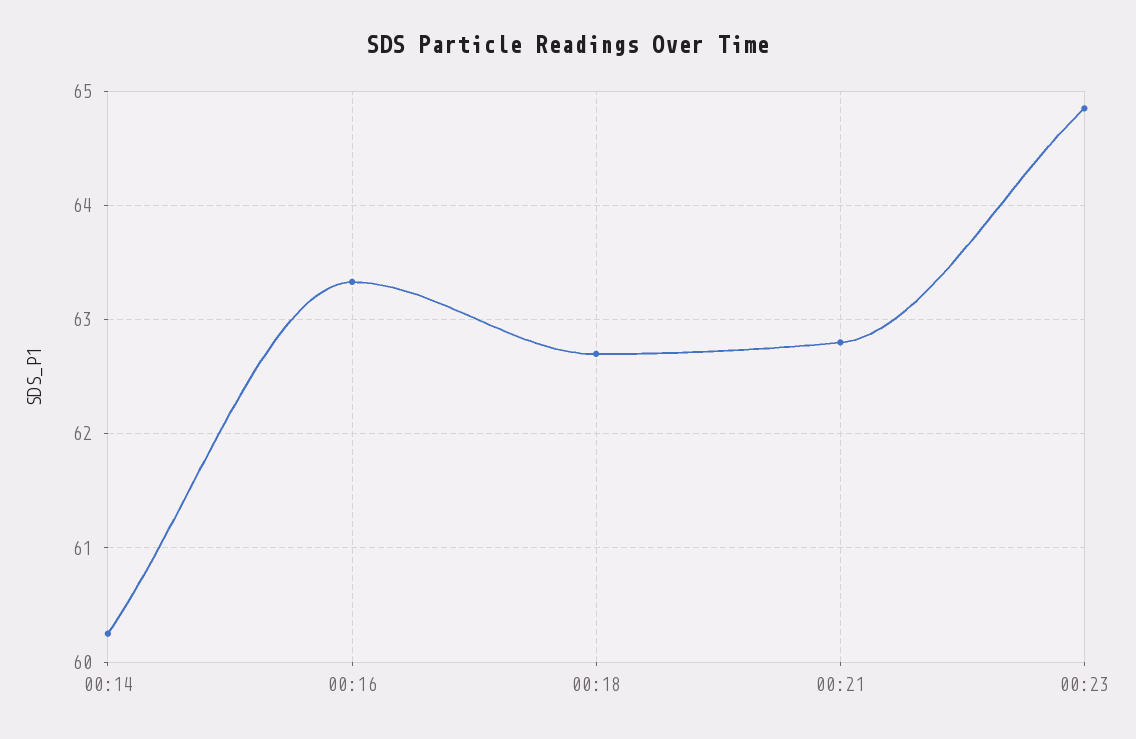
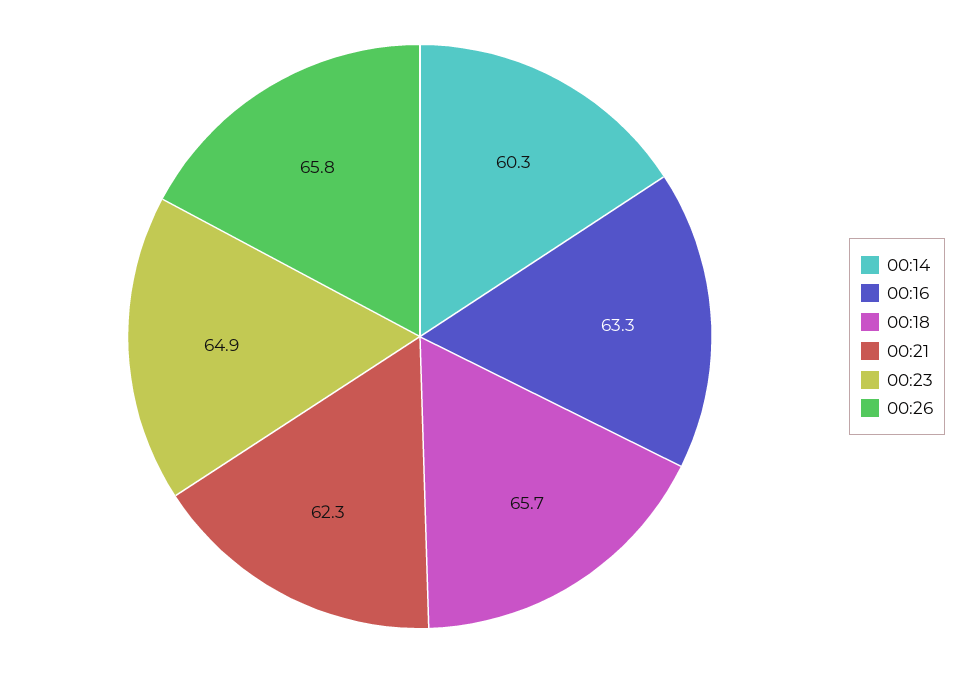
00:18: 62.7 -> 65.7
00:21: 62.8 -> 62.3
00:26: none -> 65.8

